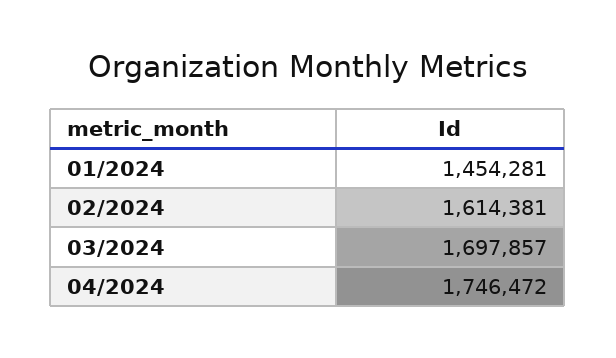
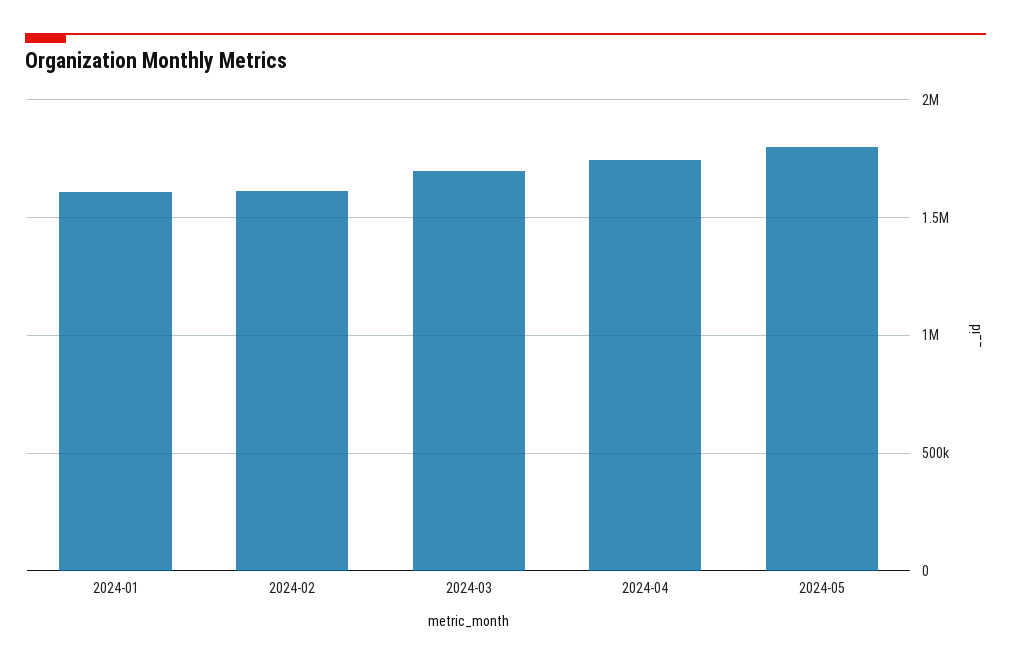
01/2024: 1454281 -> 1600000
2024-05: none -> 1800000

